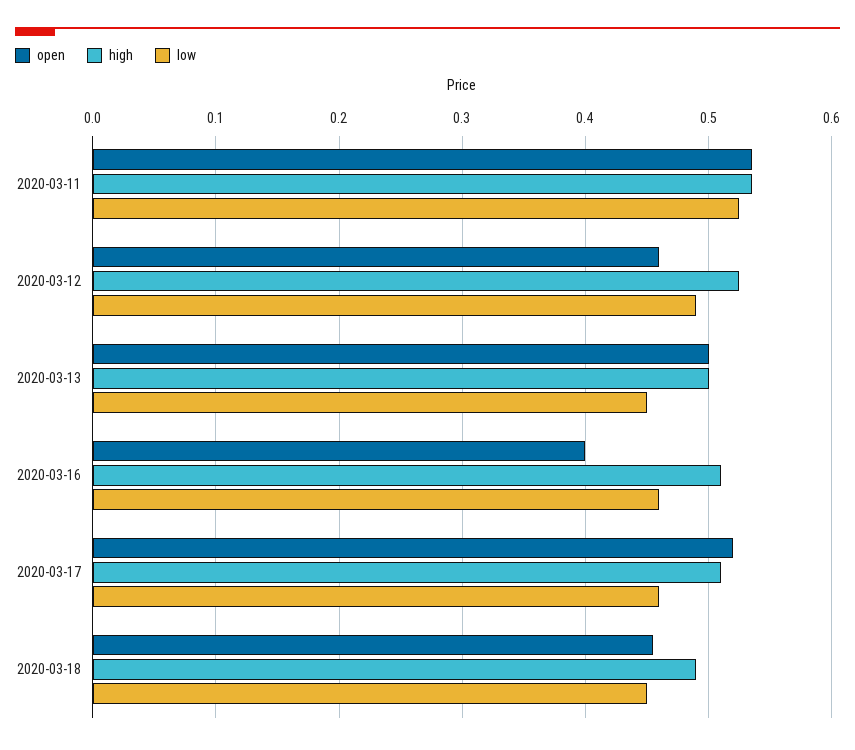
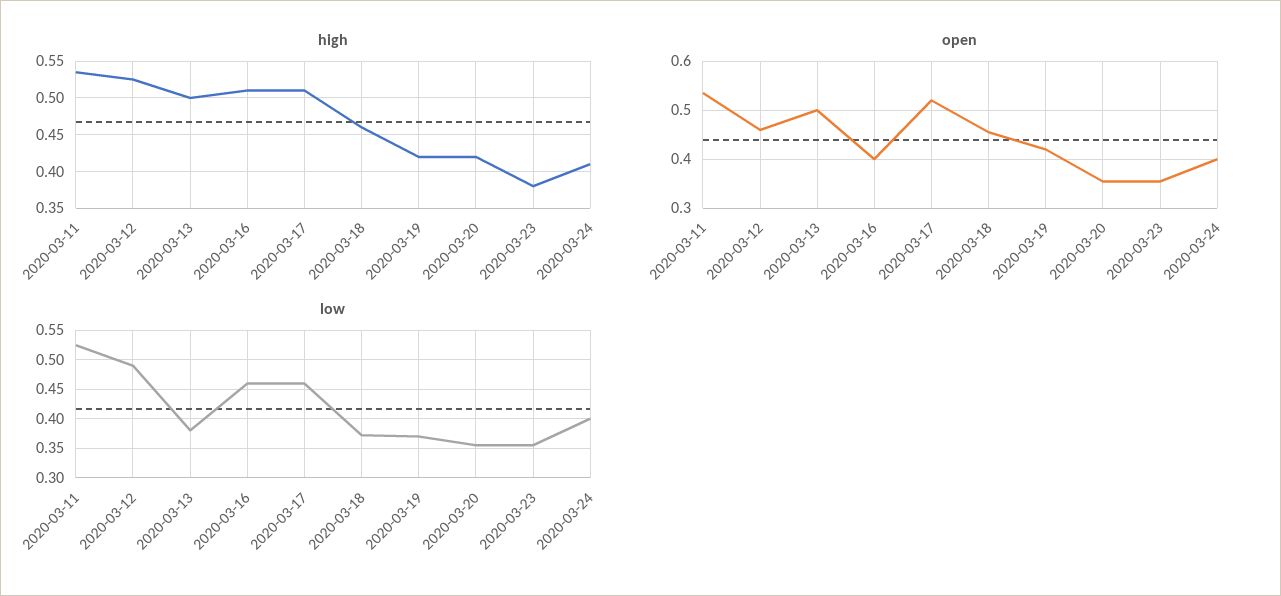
low, 2020-03-13: 0.45 -> 0.375
high, 2020-03-18: 0.49 -> 0.46
low, 2020-03-18: 0.45 -> 0.375
high, 2020-03-19: none -> 0.42
high, 2020-03-20: none -> 0.42
high, 2020-03-23: none -> 0.38
high, 2020-03-24: none -> 0.41
open, 2020-03-19: none -> 0.42
open, 2020-03-20: none -> 0.36
open, 2020-03-23: none -> 0.36
open, 2020-03-24: none -> 0.4
low, 2020-03-19: none -> 0.375
low, 2020-03-20: none -> 0.35
low, 2020-03-23: none -> 0.35
low, 2020-03-24: none -> 0.4

